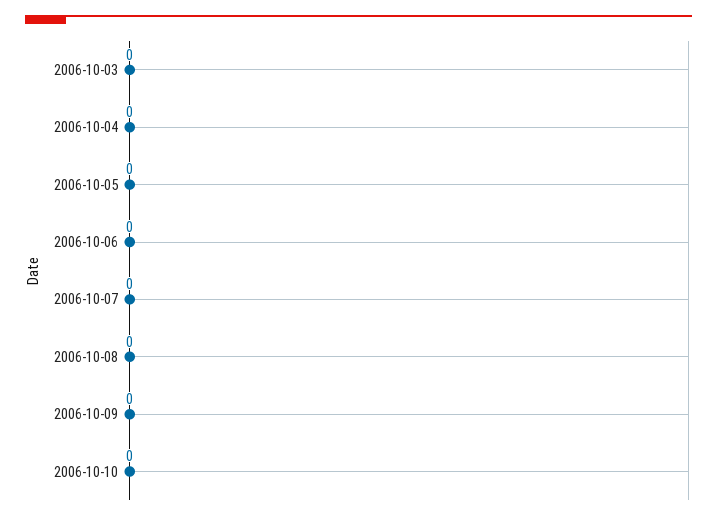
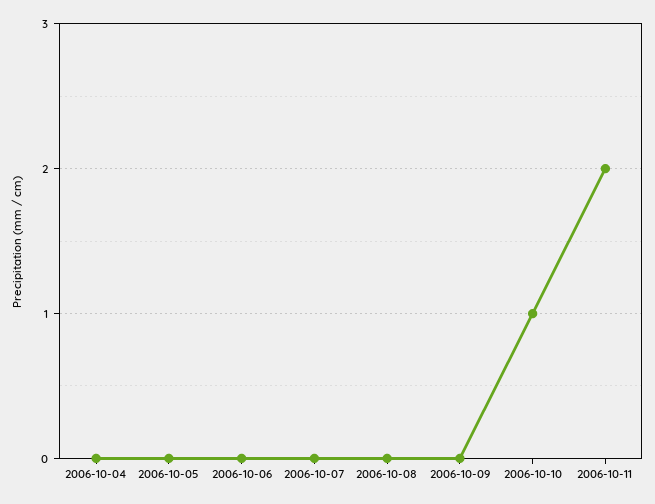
2006-10-03: 0 -> none
2006-10-10: 0 -> 1
2006-10-11: none -> 2

